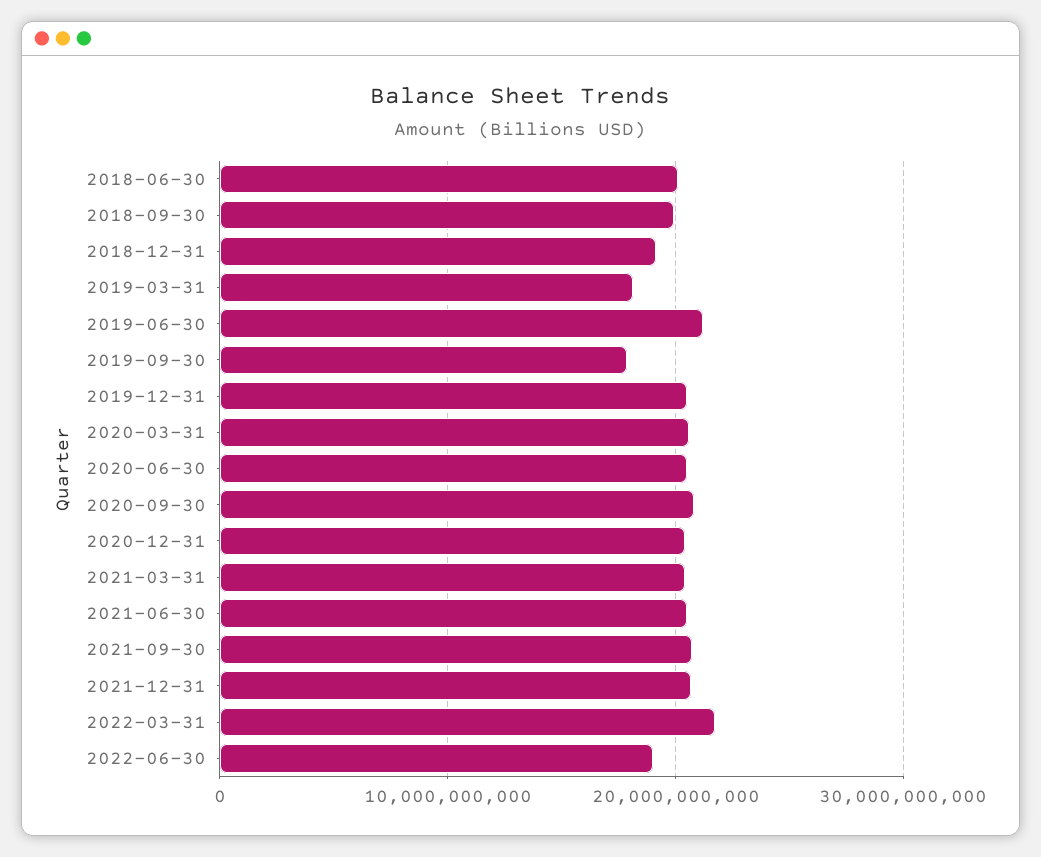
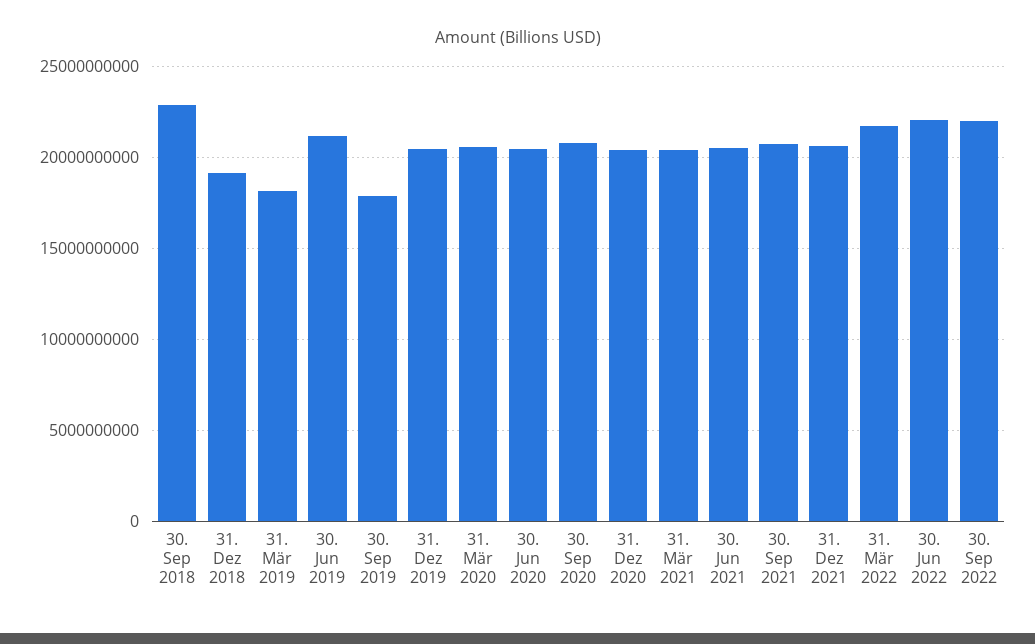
2018-06-30: 20000000000 -> none
2018-09-30: 20000000000 -> 23000000000
2022-06-30: 19000000000 -> 22000000000
30. Sep 2022: none -> 22000000000

